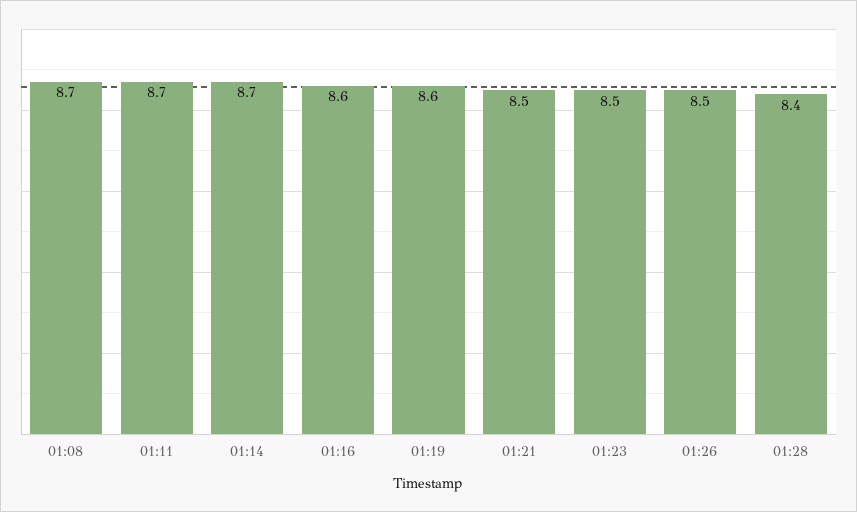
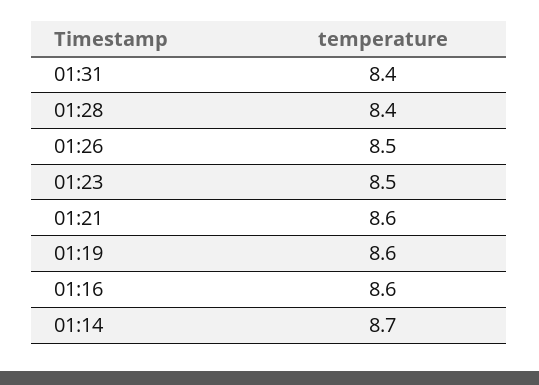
01:08: 8.7 -> none
01:11: 8.7 -> none
01:21: 8.5 -> 8.6
01:31: none -> 8.4

